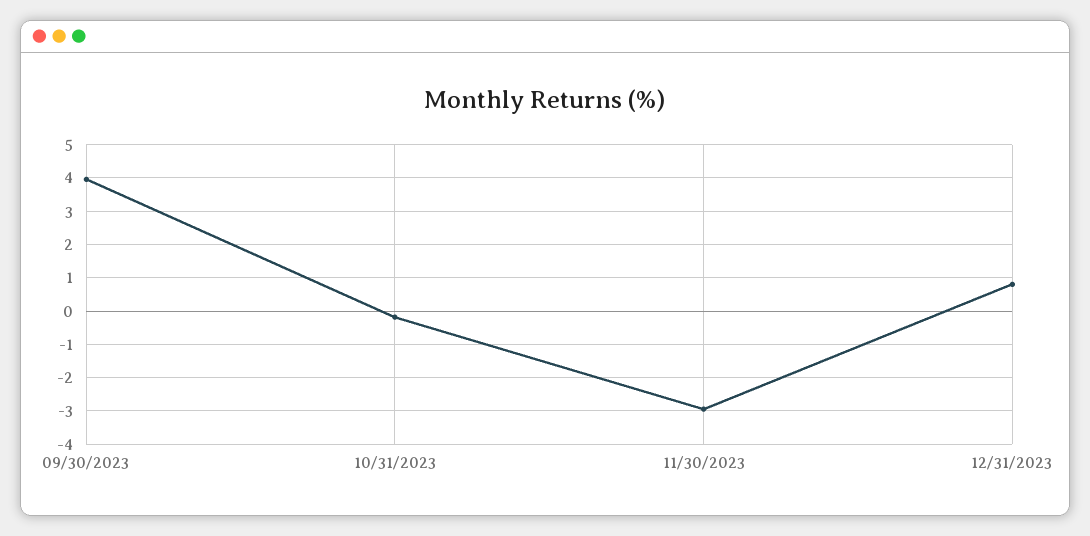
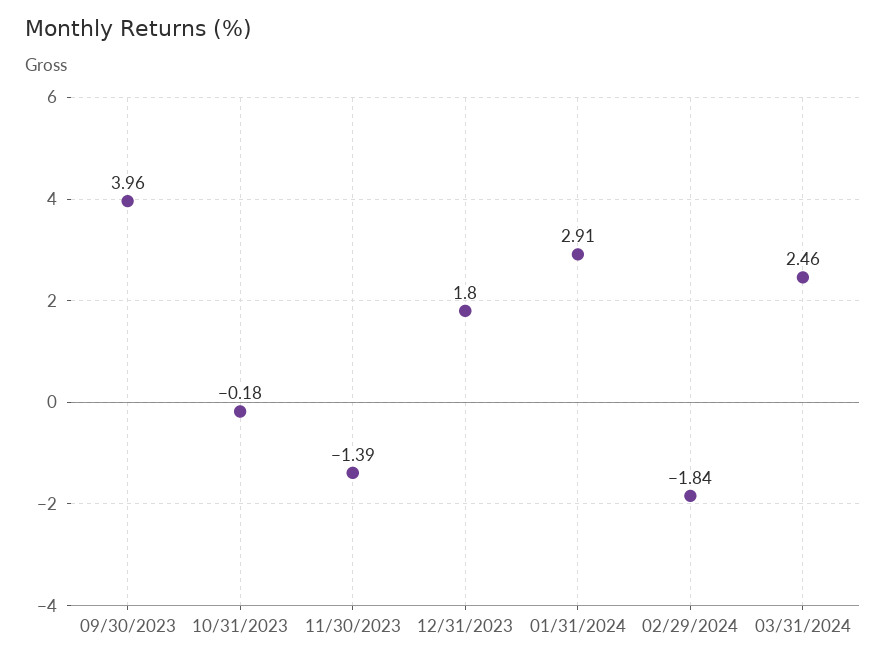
11/30/2023: -3 -> -1.39
12/31/2023: 0.8 -> 1.8
01/31/2024: none -> 2.91
02/29/2024: none -> -1.84
03/31/2024: none -> 2.46

